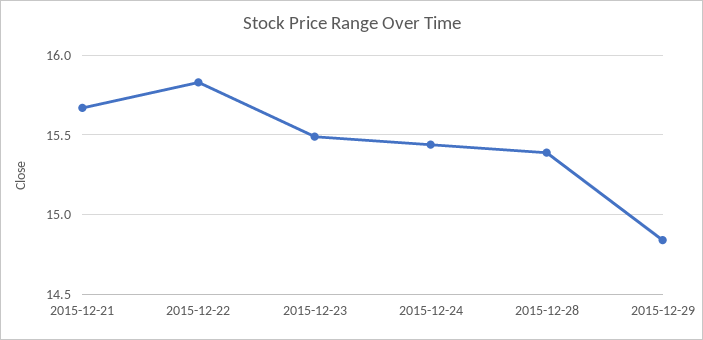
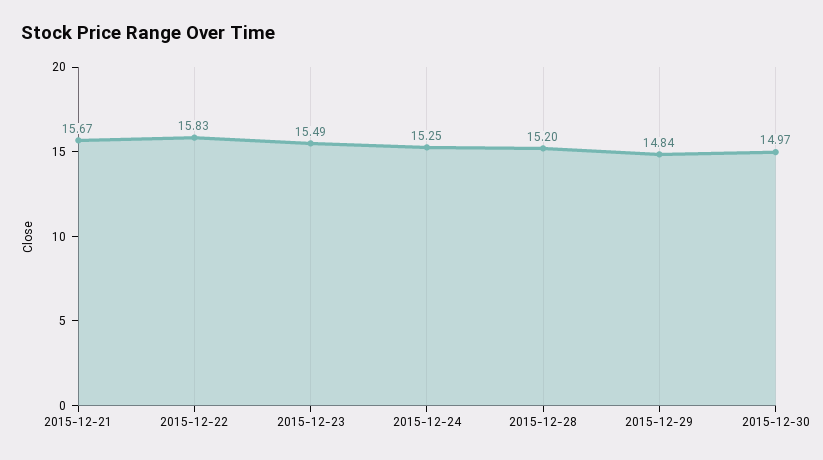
2015-12-24: 15.45 -> 15.25
2015-12-28: 15.4 -> 15.2
2015-12-30: none -> 14.97

